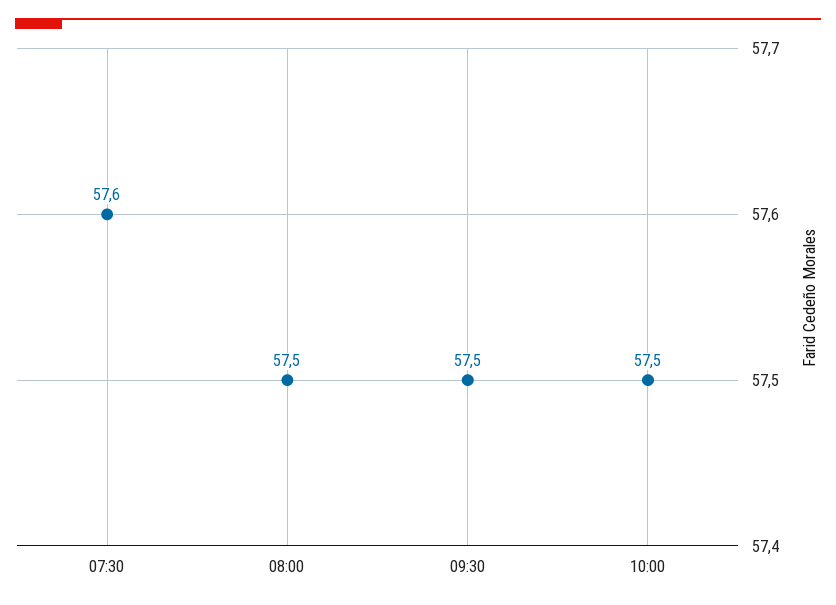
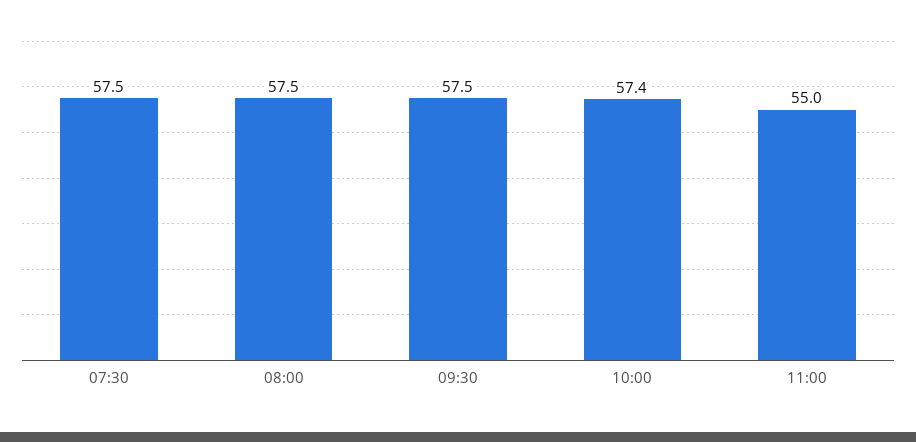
07:30: 57.6 -> 57.5
10:00: 57.5 -> 57.4
11:00: none -> 55

